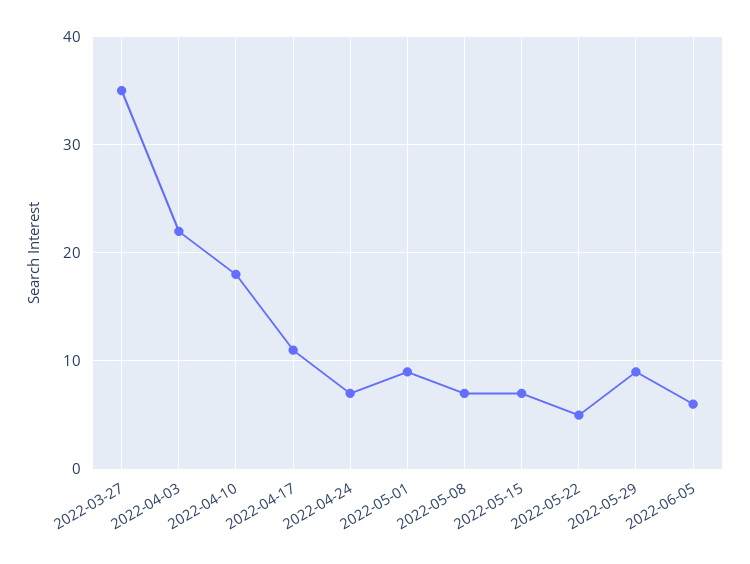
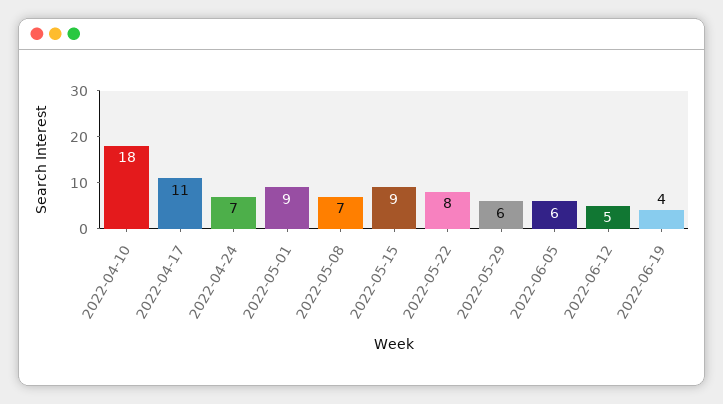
2022-03-27: 35 -> none
2022-04-03: 22 -> none
2022-05-15: 7 -> 9
2022-05-22: 5 -> 8
2022-05-29: 9 -> 6
2022-06-12: none -> 5
2022-06-19: none -> 4

